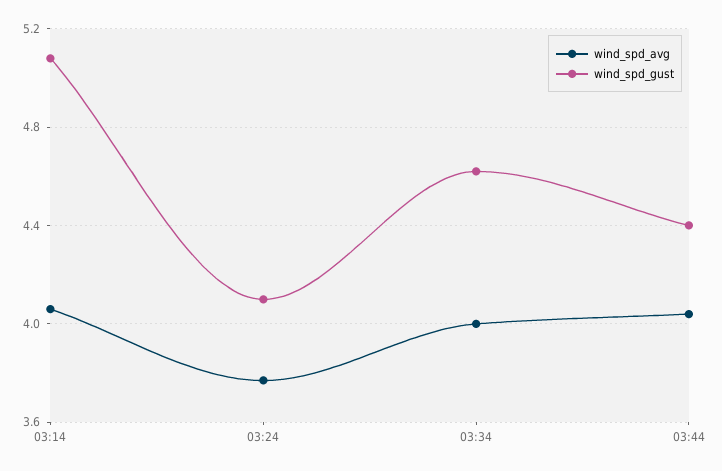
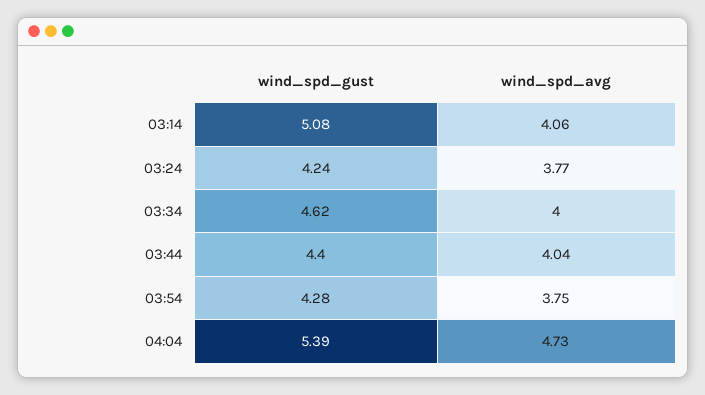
wind_spd_gust, 03:24: 4.1 -> 4.24
wind_spd_gust, 03:54: none -> 4.28
wind_spd_avg, 03:54: none -> 3.75
wind_spd_gust, 04:04: none -> 5.39
wind_spd_avg, 04:04: none -> 4.73

